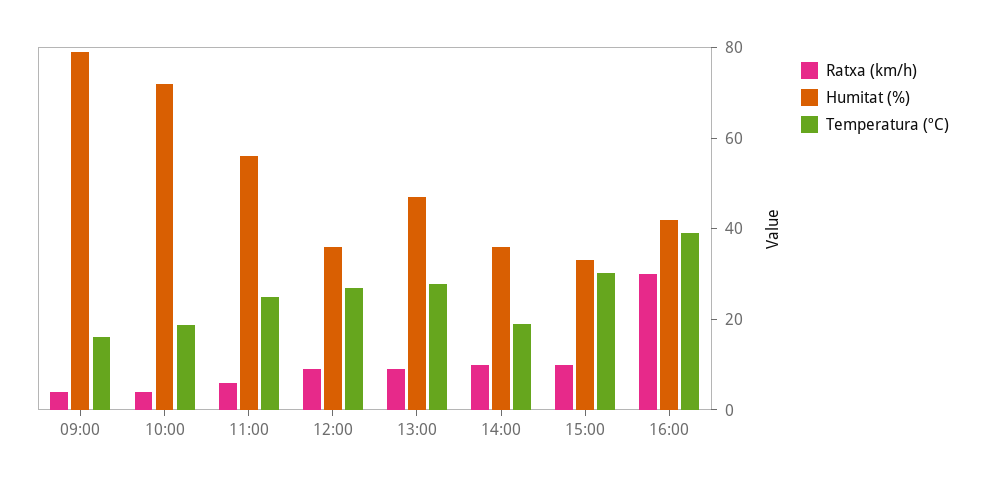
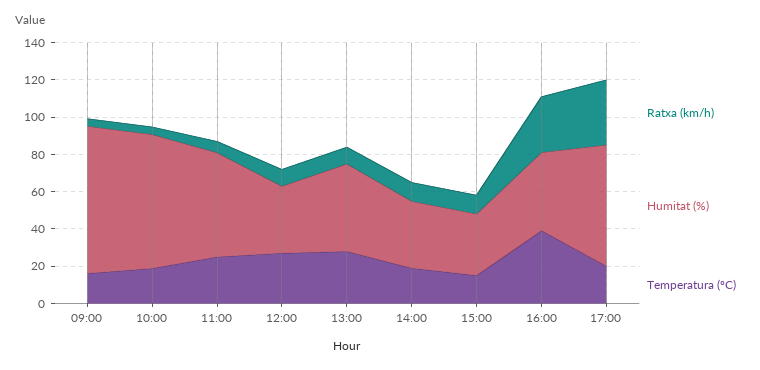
Temperatura (ºC), 15:00: 30 -> 15
Ratxa (km/h), 17:00: none -> 35
Humitat (%), 17:00: none -> 65
Temperatura (ºC), 17:00: none -> 20

